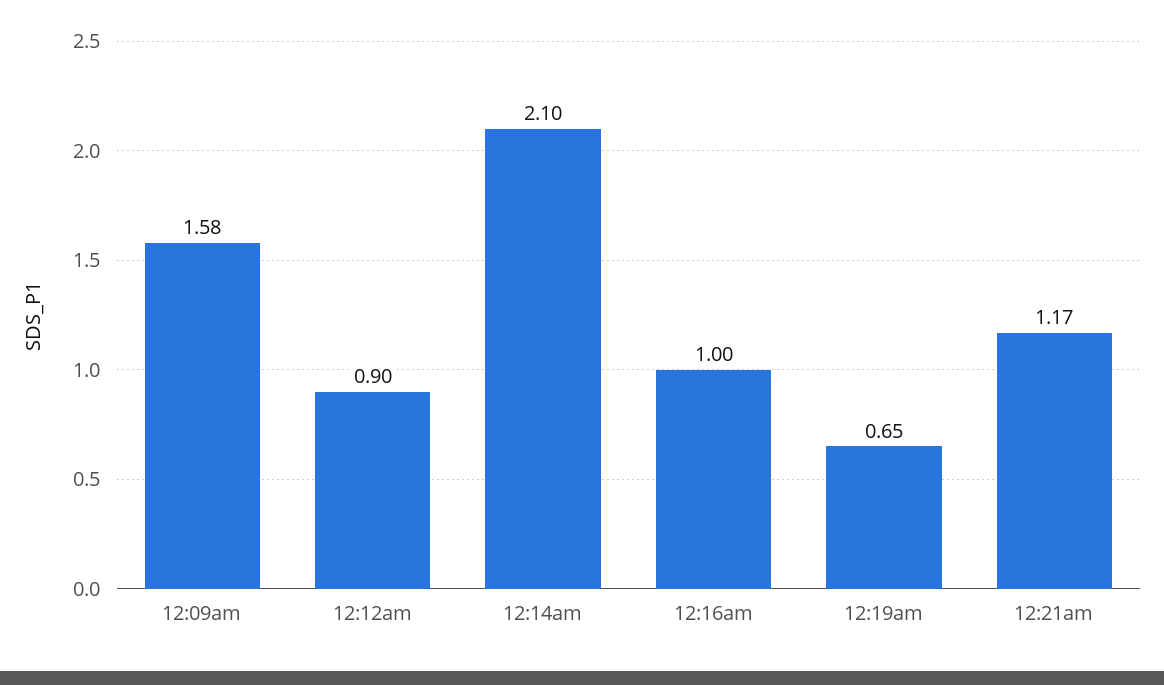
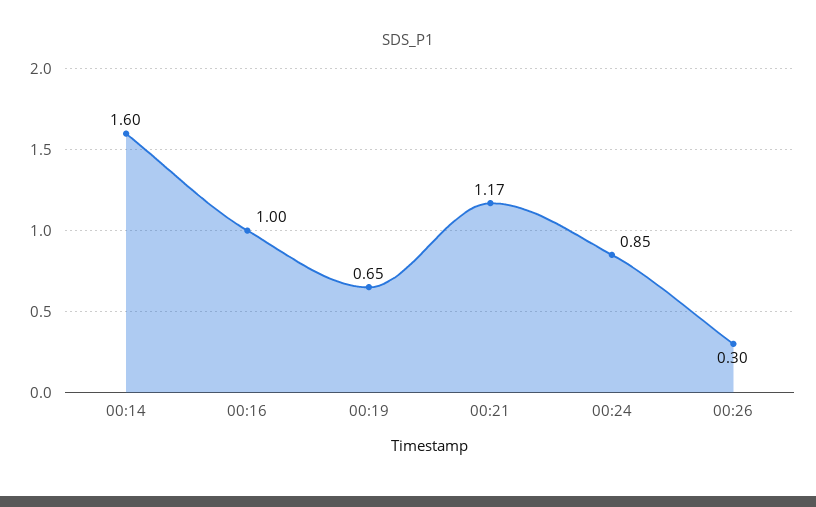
12:09am: 1.58 -> none
12:12am: 0.9 -> none
12:14am: 2.1 -> 1.6
00:24: none -> 0.85
00:26: none -> 0.3

